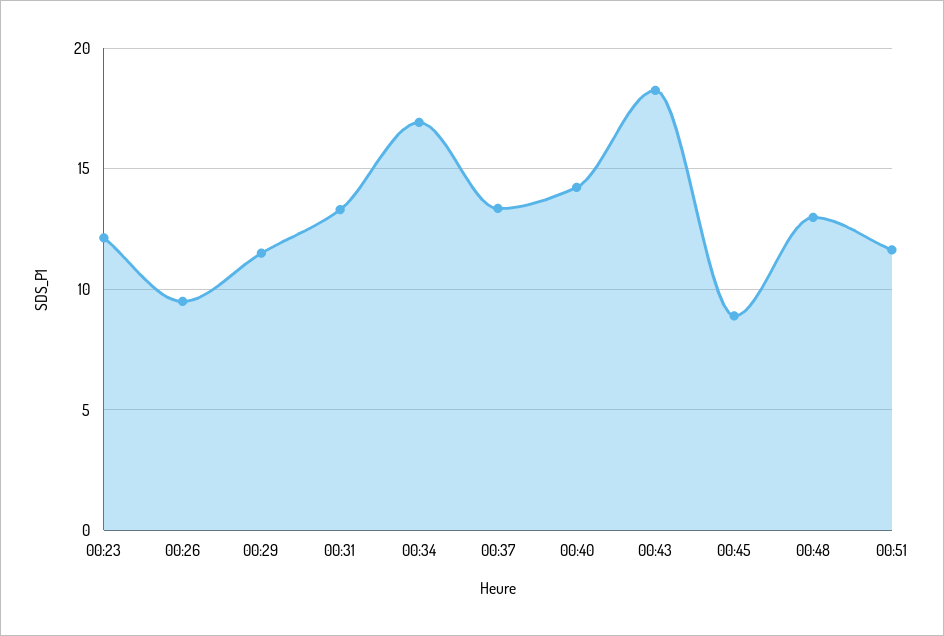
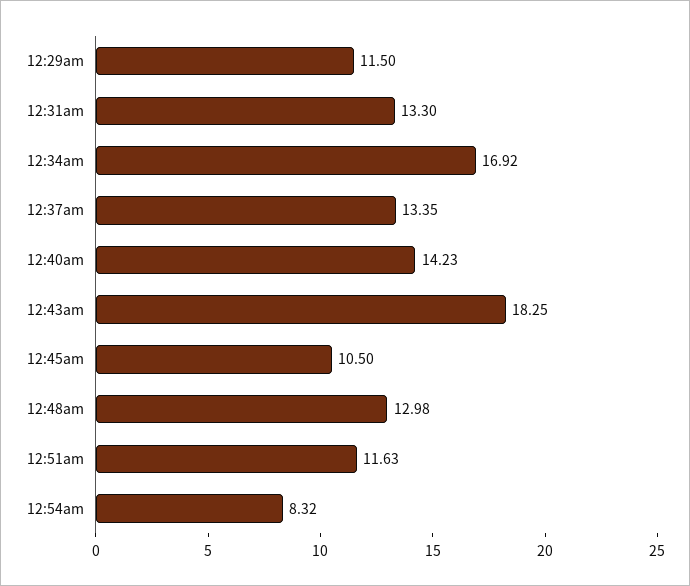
00:23: 12 -> none
00:26: 9.5 -> none
00:45: 9 -> 10.5
12:54am: none -> 8.32

